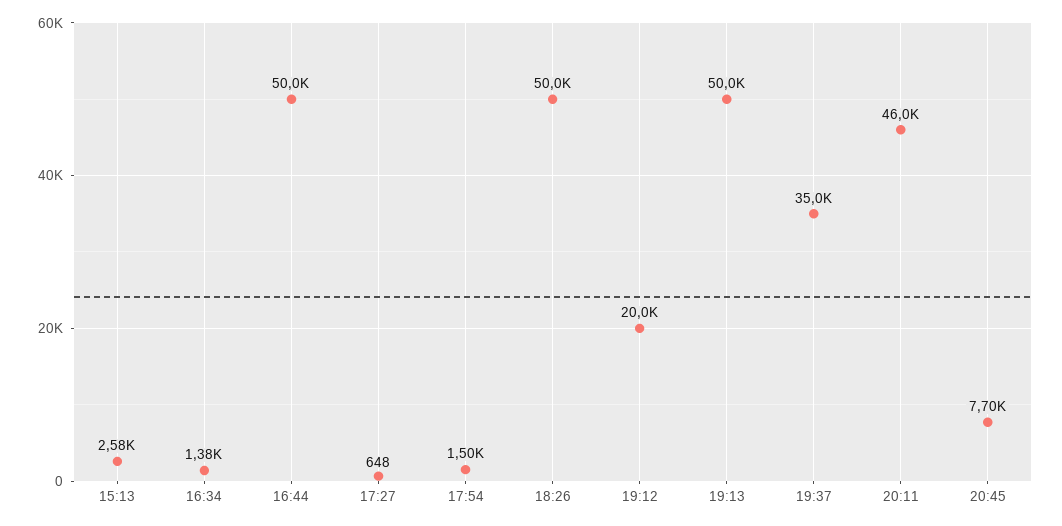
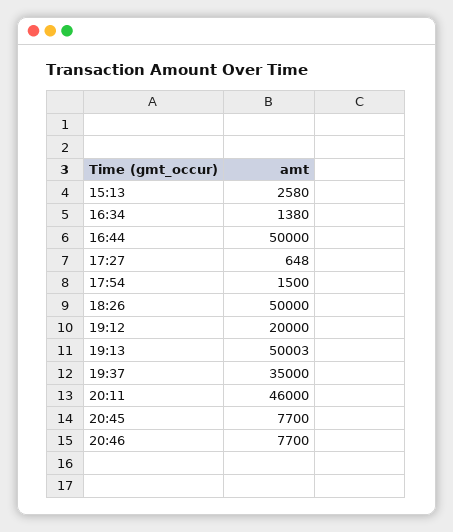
20:46: none -> 7700

